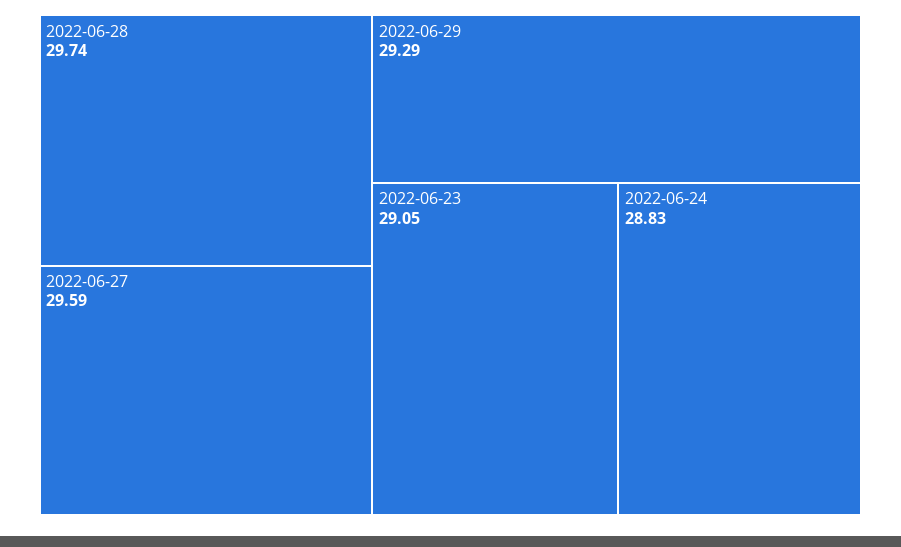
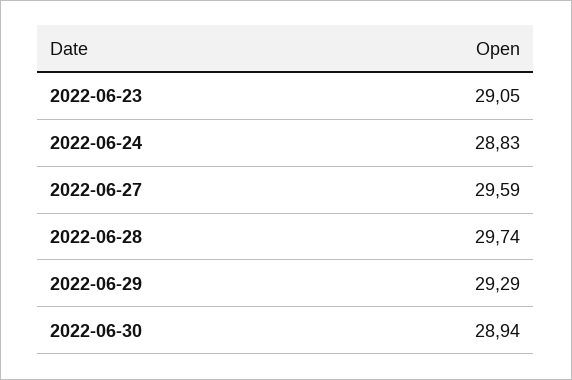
2022-06-30: none -> 28.94

